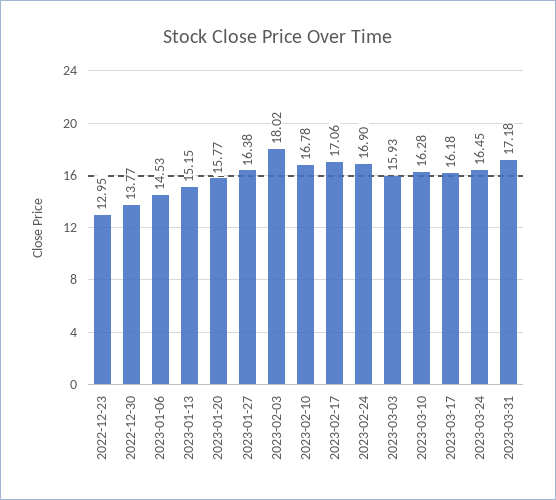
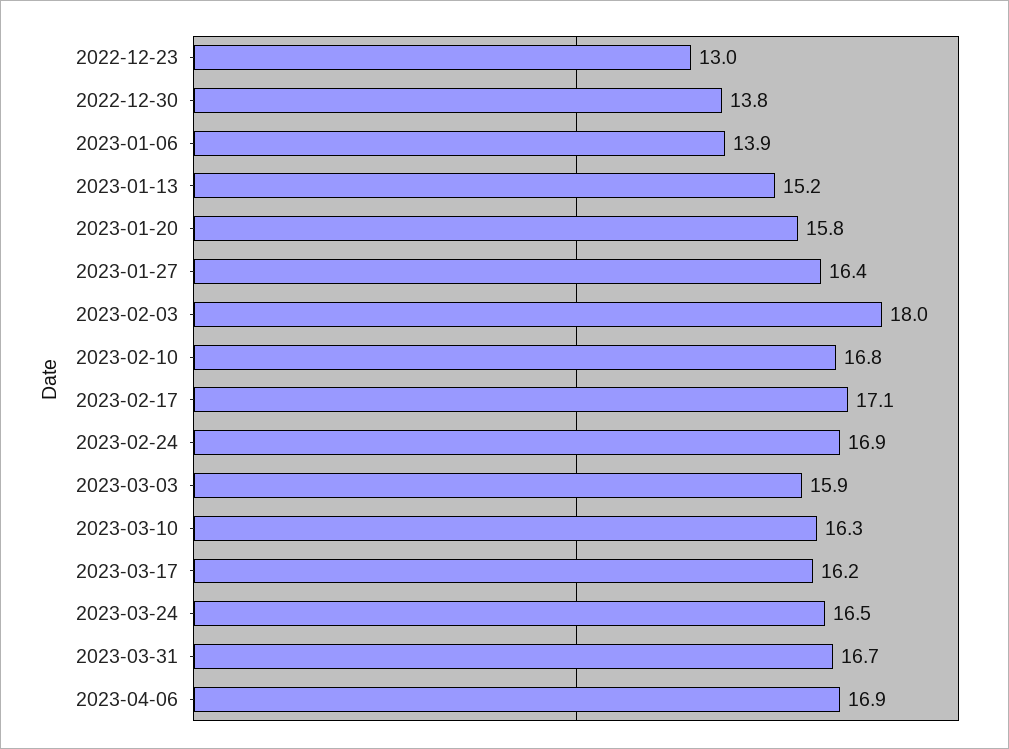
2023-01-06: 14.53 -> 13.9
2023-03-31: 17.18 -> 16.7
2023-04-06: none -> 16.9

